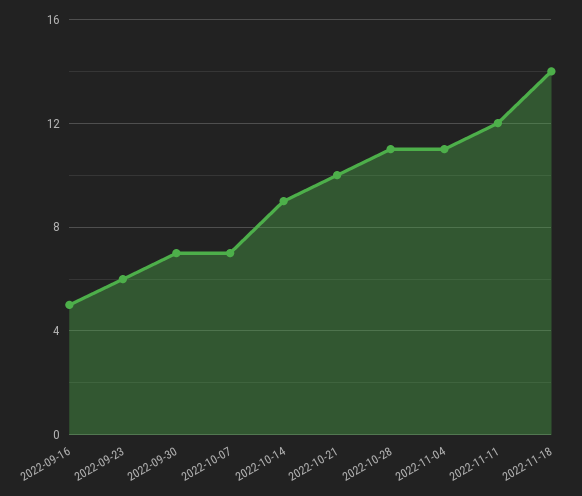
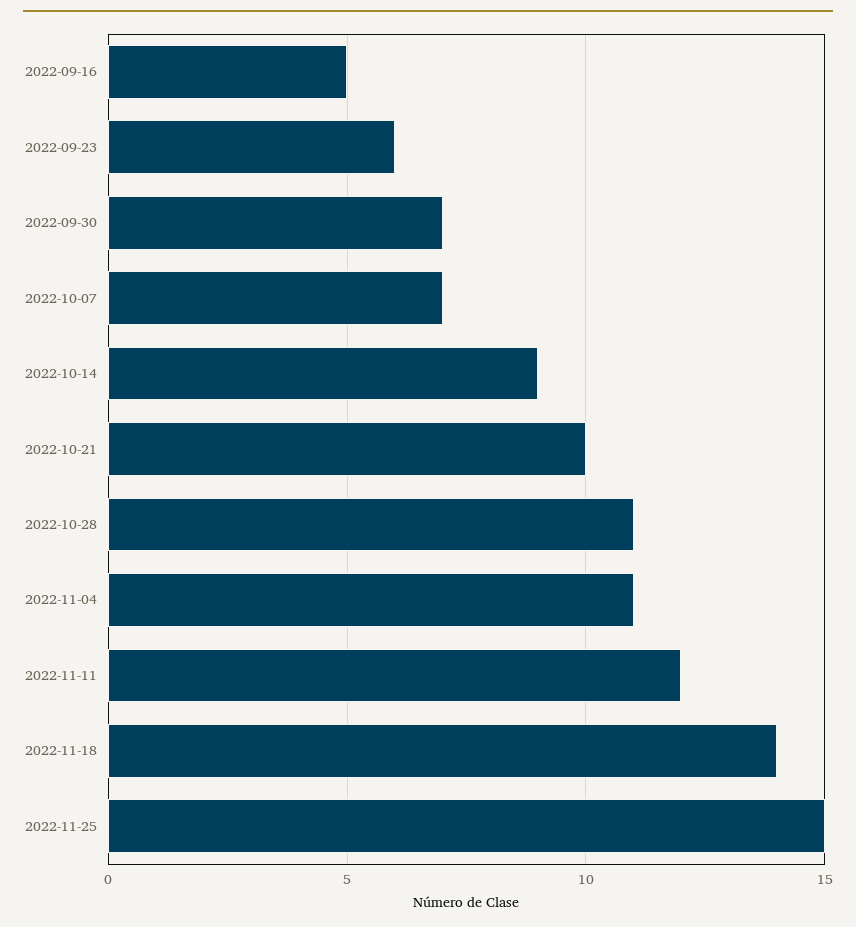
2022-11-25: none -> 15

